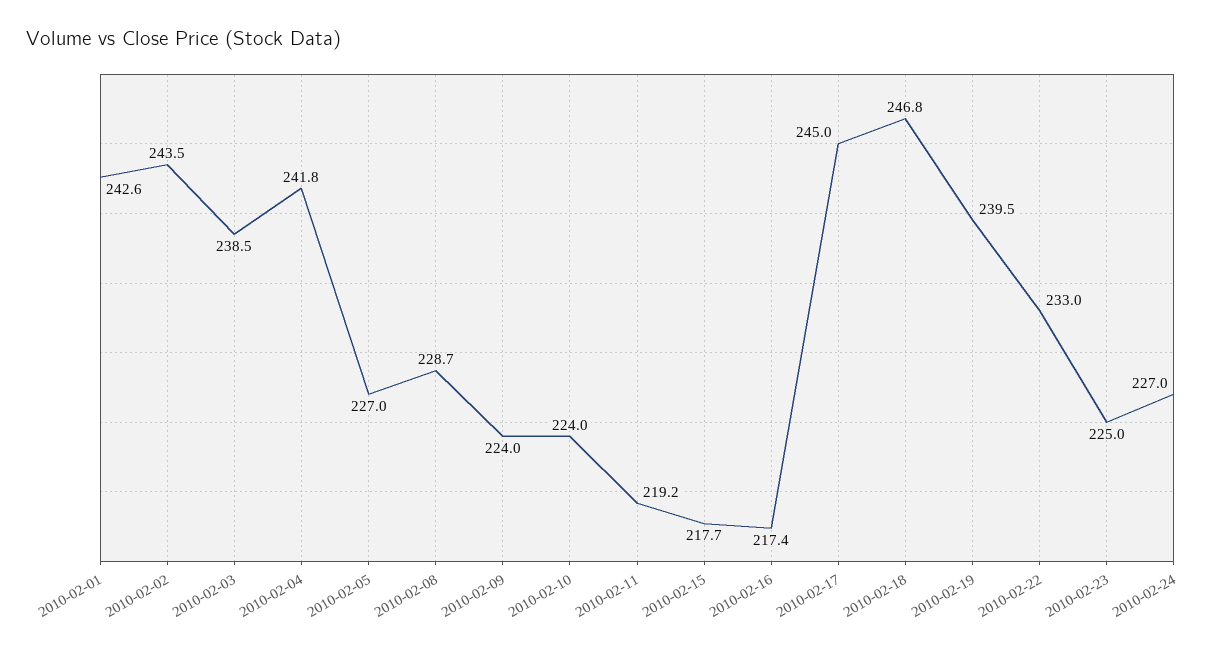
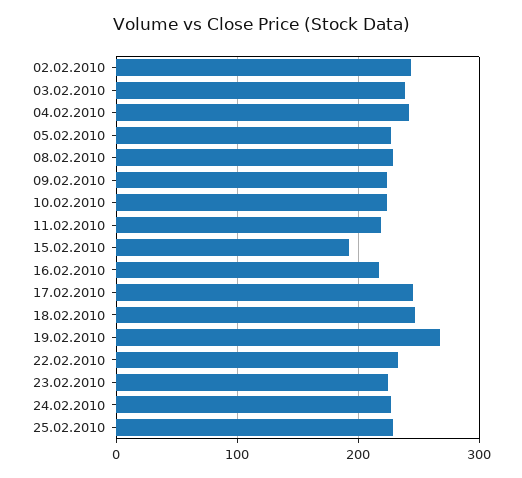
2010-02-01: 242.6 -> none
2010-02-15: 217.7 -> 190
2010-02-19: 239.5 -> 270
25.02.2010: none -> 230

